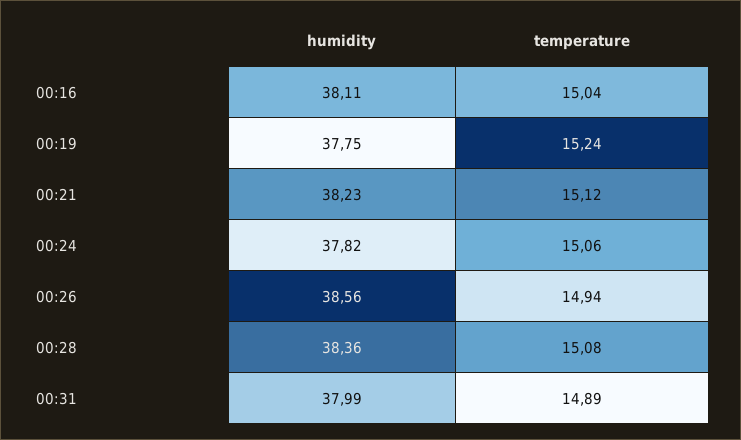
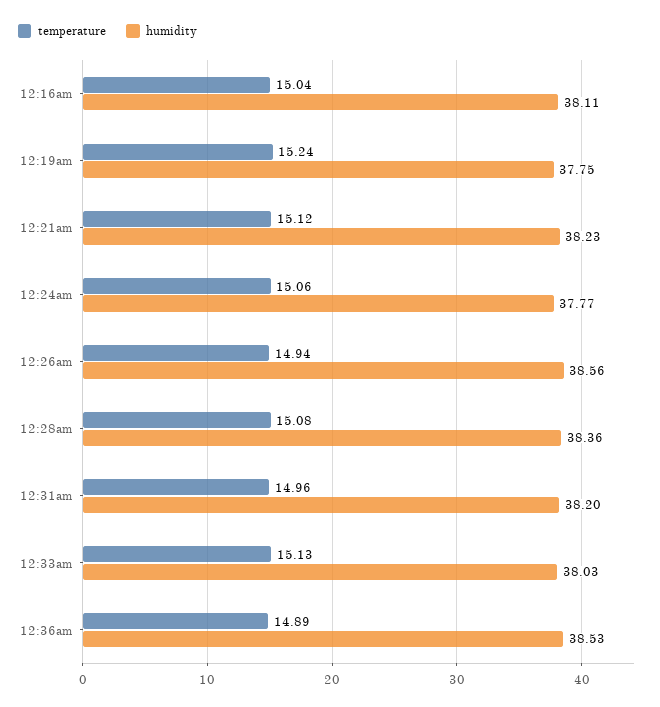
humidity, 00:24: 37.82 -> 37.77
humidity, 00:31: 37.99 -> 38.2
temperature, 00:31: 14.89 -> 14.96
temperature, 12:33am: none -> 15.13
humidity, 12:33am: none -> 38.03
temperature, 12:36am: none -> 14.89
humidity, 12:36am: none -> 38.53

